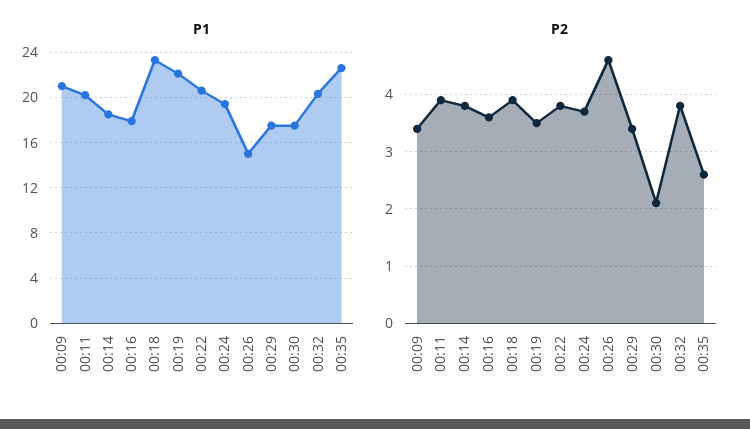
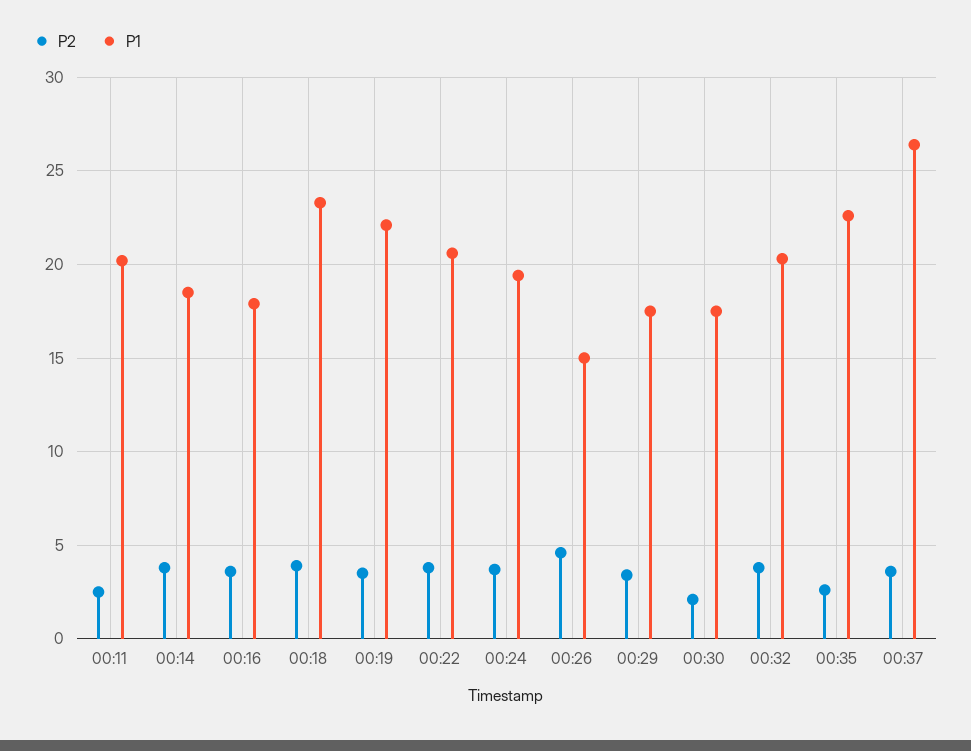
P1, 00:09: 21 -> none
P2, 00:09: 3.5 -> none
P2, 00:11: 4 -> 2.5
P2, 00:37: none -> 3.5
P1, 00:37: none -> 26.5

